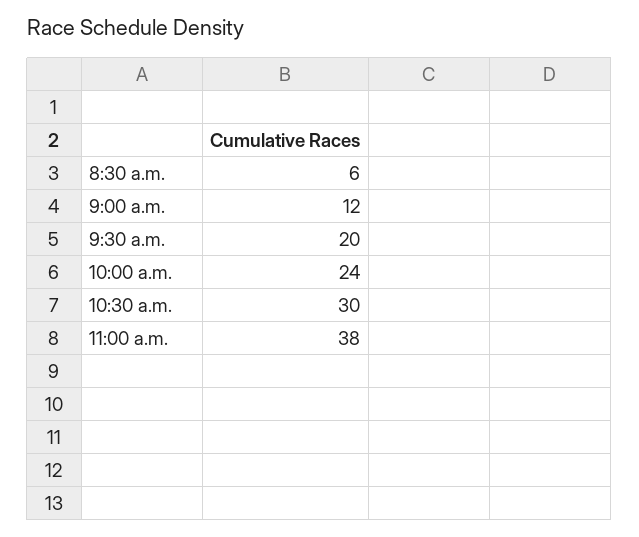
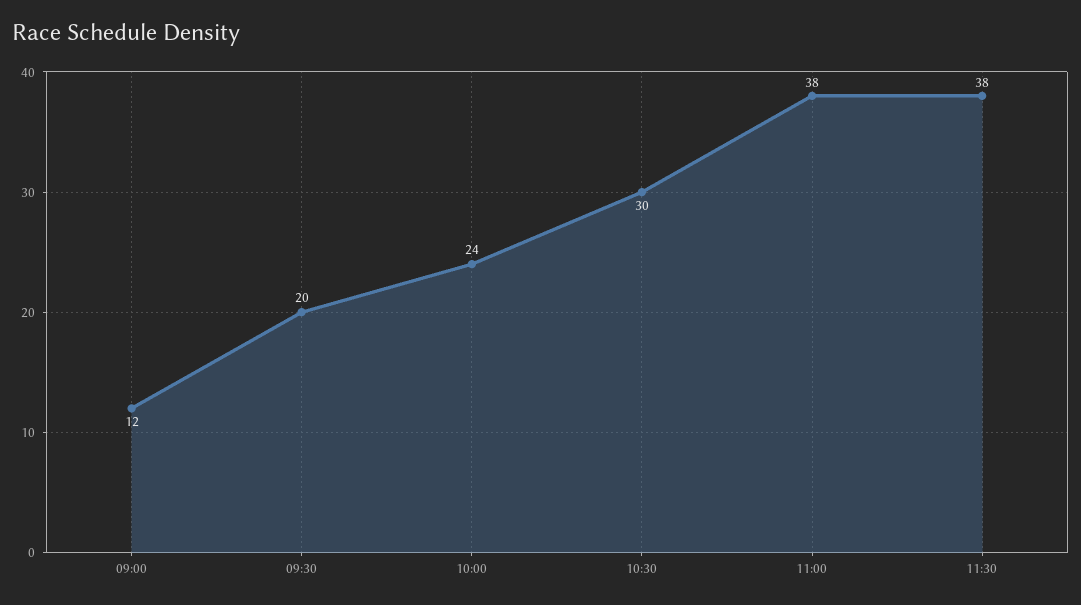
8:30 a.m.: 6 -> none
11:30: none -> 38

